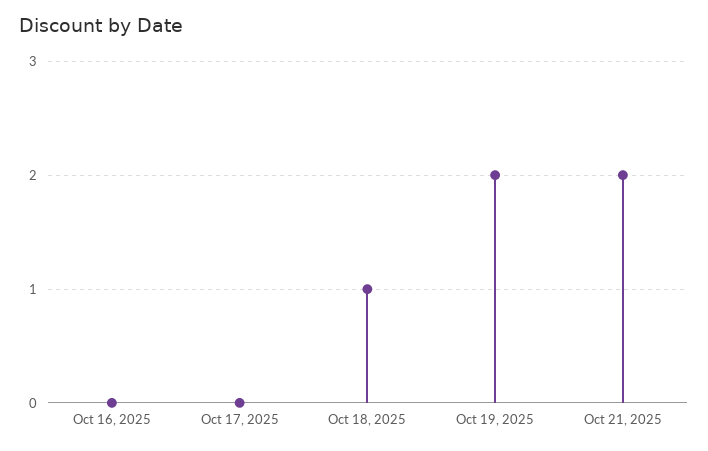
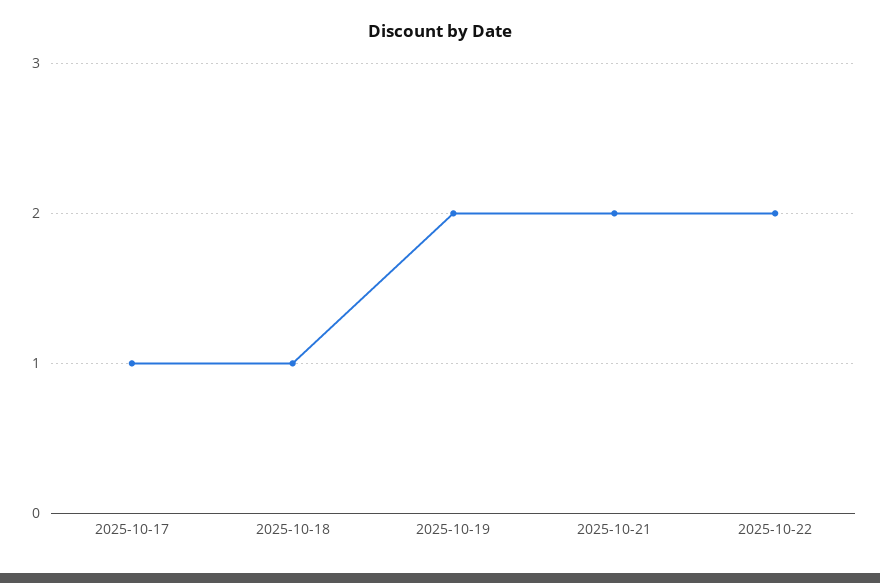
Oct 16, 2025: 0 -> none
Oct 17, 2025: 0 -> 1
2025-10-22: none -> 2

